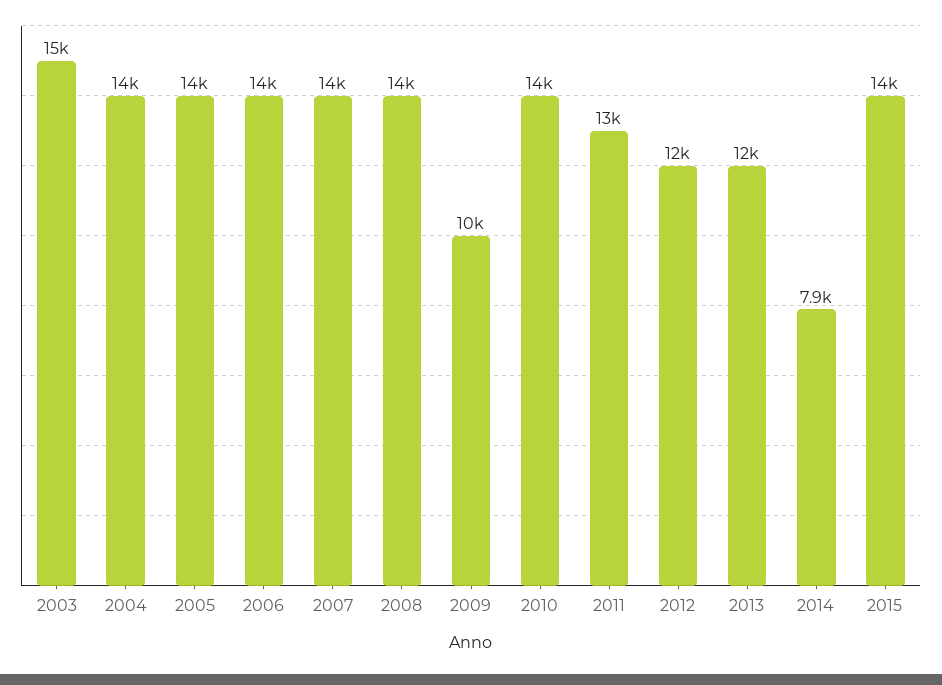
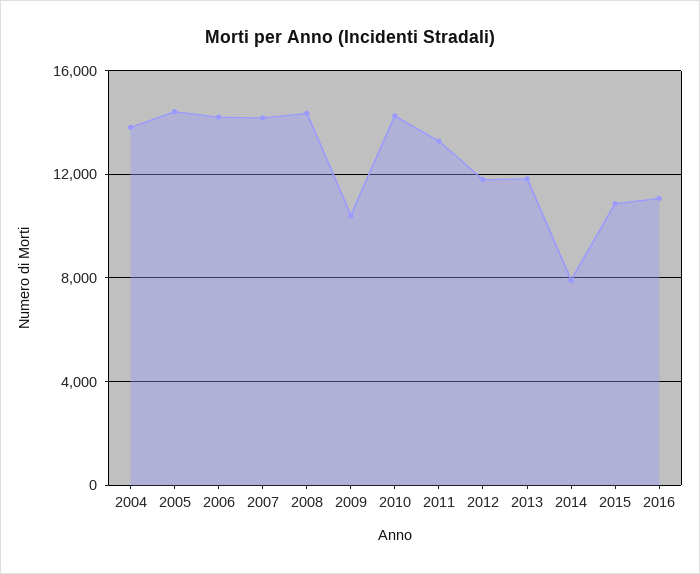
2003: 15000 -> none
2015: 14000 -> 11000
2016: none -> 11000

